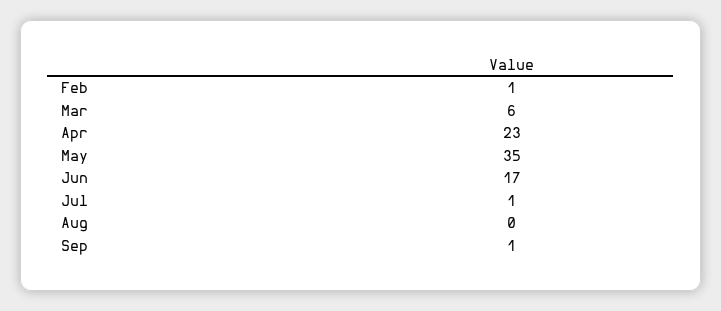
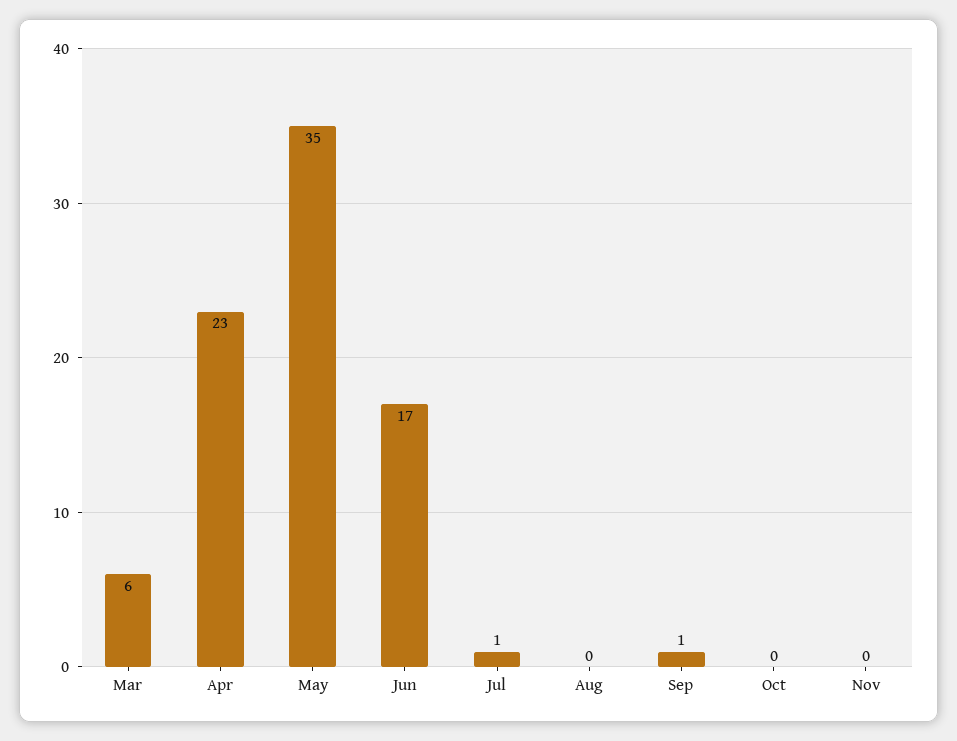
Feb: 1 -> none
Oct: none -> 0
Nov: none -> 0

